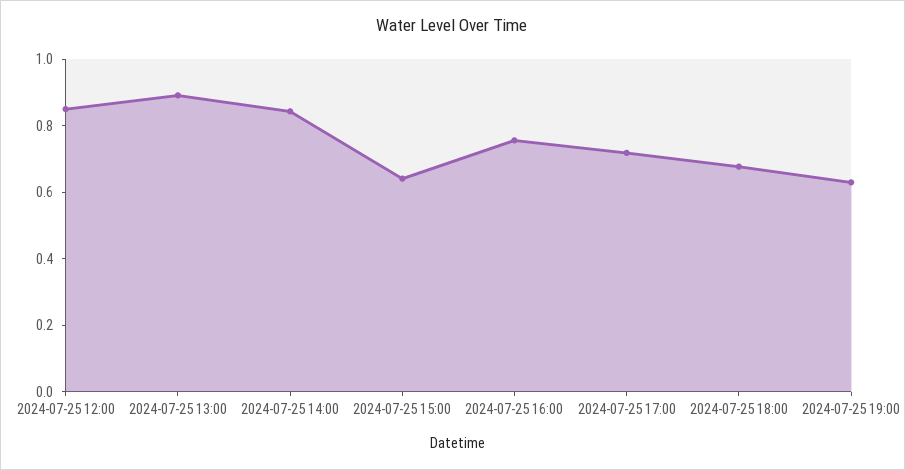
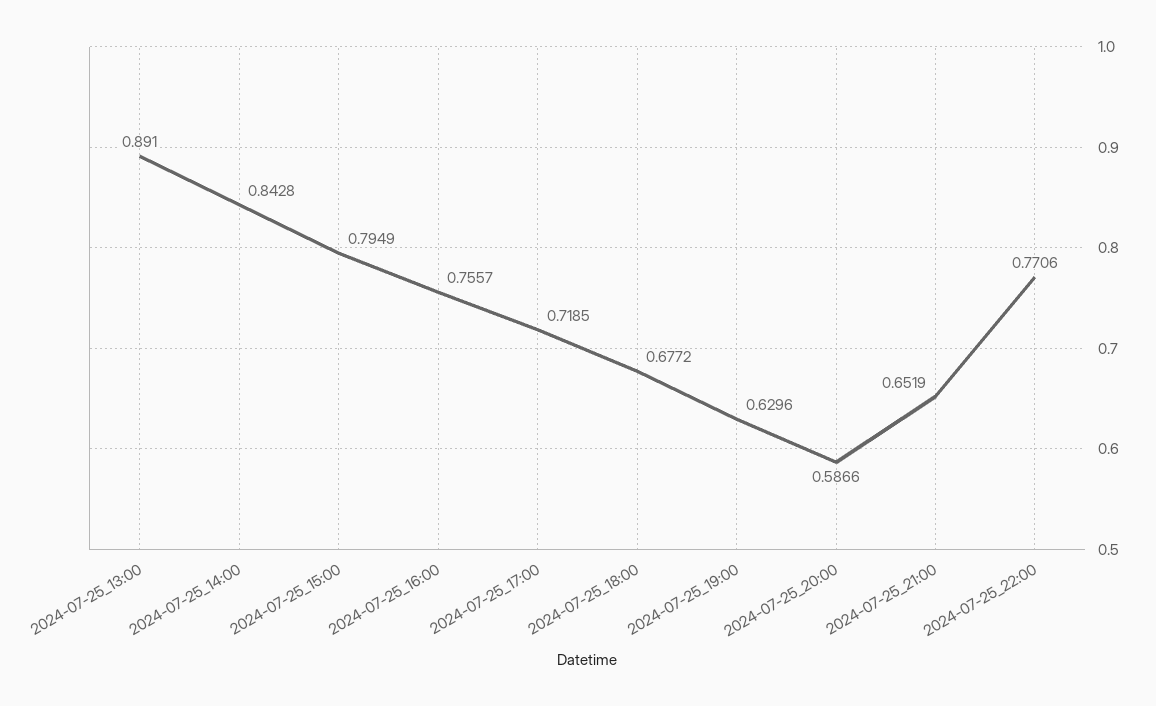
2024-07-25 12:00: 0.85 -> none
2024-07-25 15:00: 0.65 -> 0.7949
2024-07-25_20:00: none -> 0.5866
2024-07-25_21:00: none -> 0.6519
2024-07-25_22:00: none -> 0.7706

